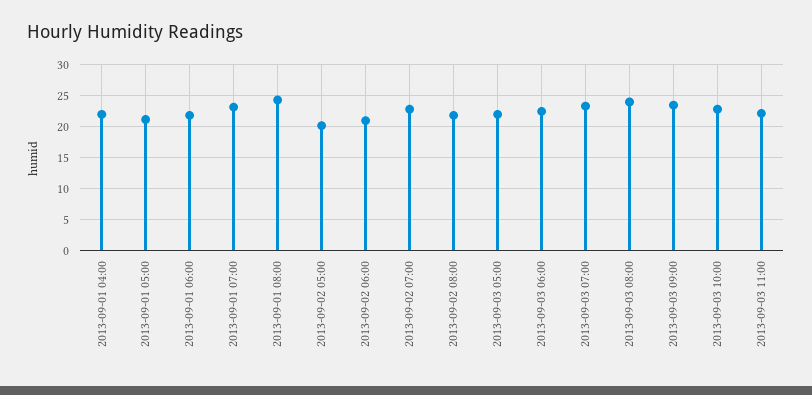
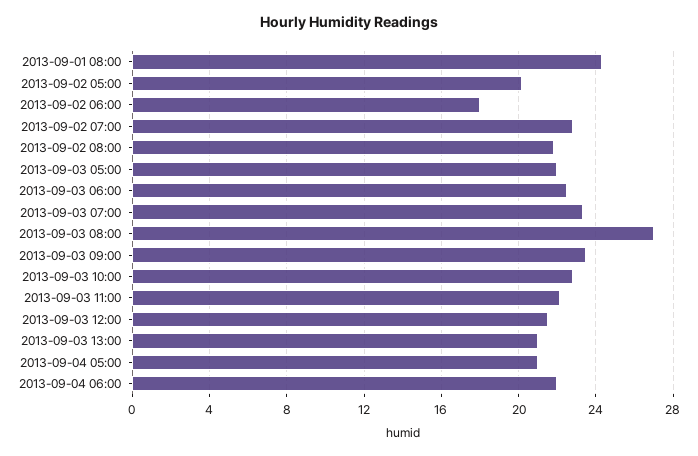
2013-09-01 04:00: 22 -> none
2013-09-01 05:00: 21 -> none
2013-09-01 06:00: 22 -> none
2013-09-01 07:00: 23 -> none
2013-09-02 06:00: 21 -> 18
2013-09-03 08:00: 24 -> 27
2013-09-03 12:00: none -> 21.5
2013-09-03 13:00: none -> 21
2013-09-04 05:00: none -> 21
2013-09-04 06:00: none -> 22

